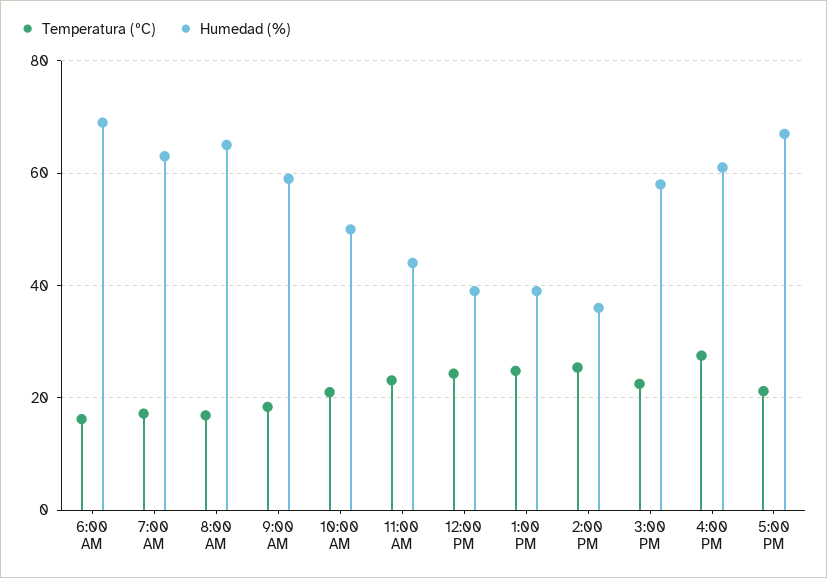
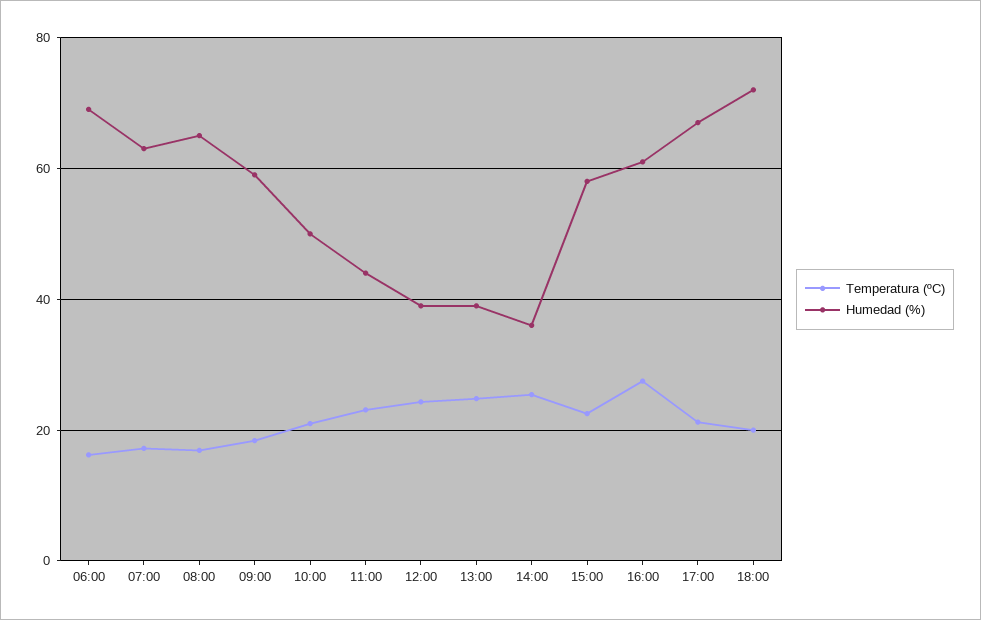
Temperatura (ºC), 18:00: none -> 20
Humedad (%), 18:00: none -> 72

